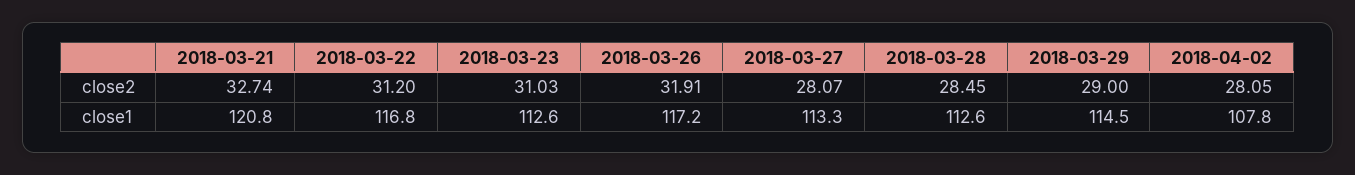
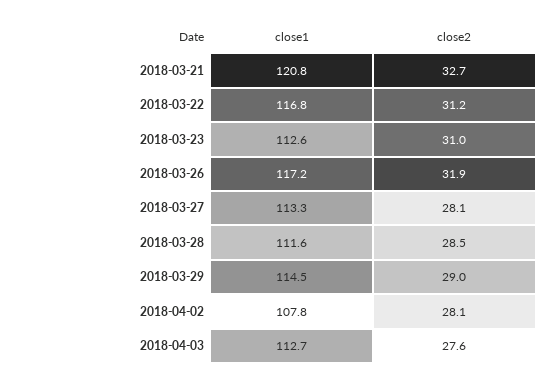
2018-03-28, close1: 112.6 -> 111.6
2018-04-03, close1: none -> 112.7
2018-04-03, close2: none -> 27.6

